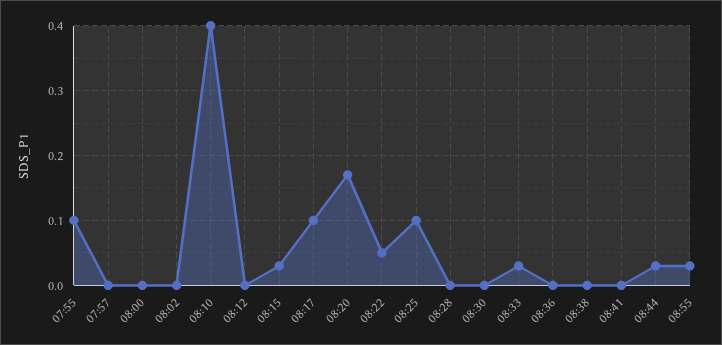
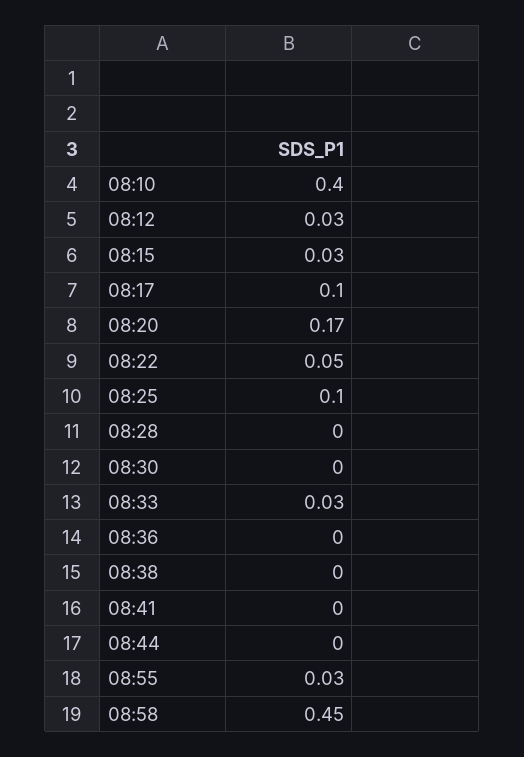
07:55: 0.1 -> none
07:57: 0 -> none
08:00: 0 -> none
08:02: 0 -> none
08:12: 0 -> 0.03
08:44: 0.03 -> 0
08:58: none -> 0.45

